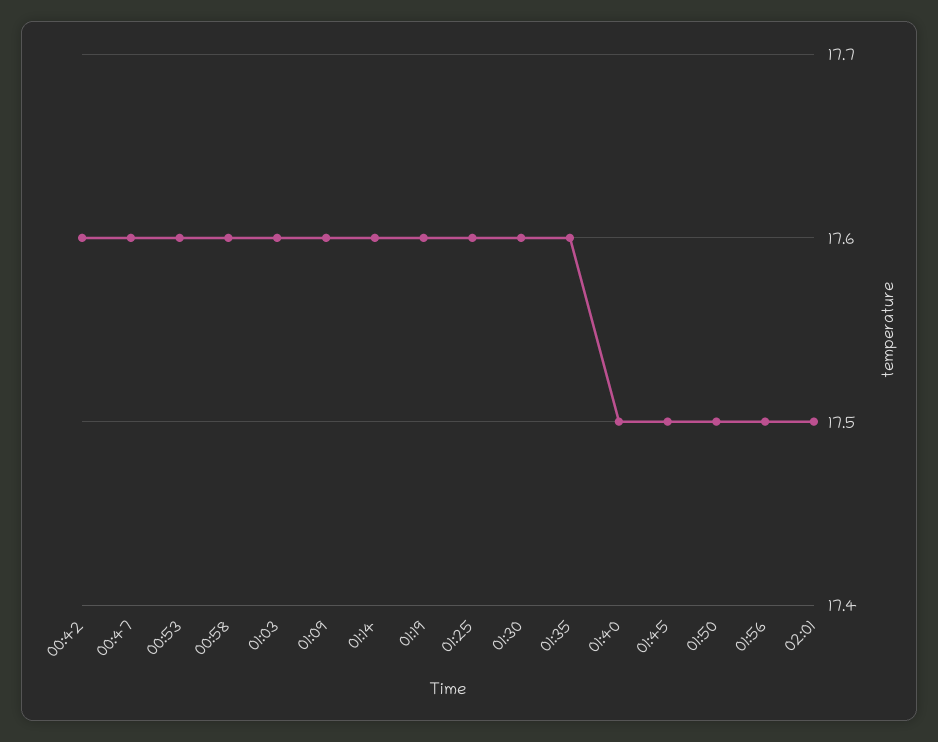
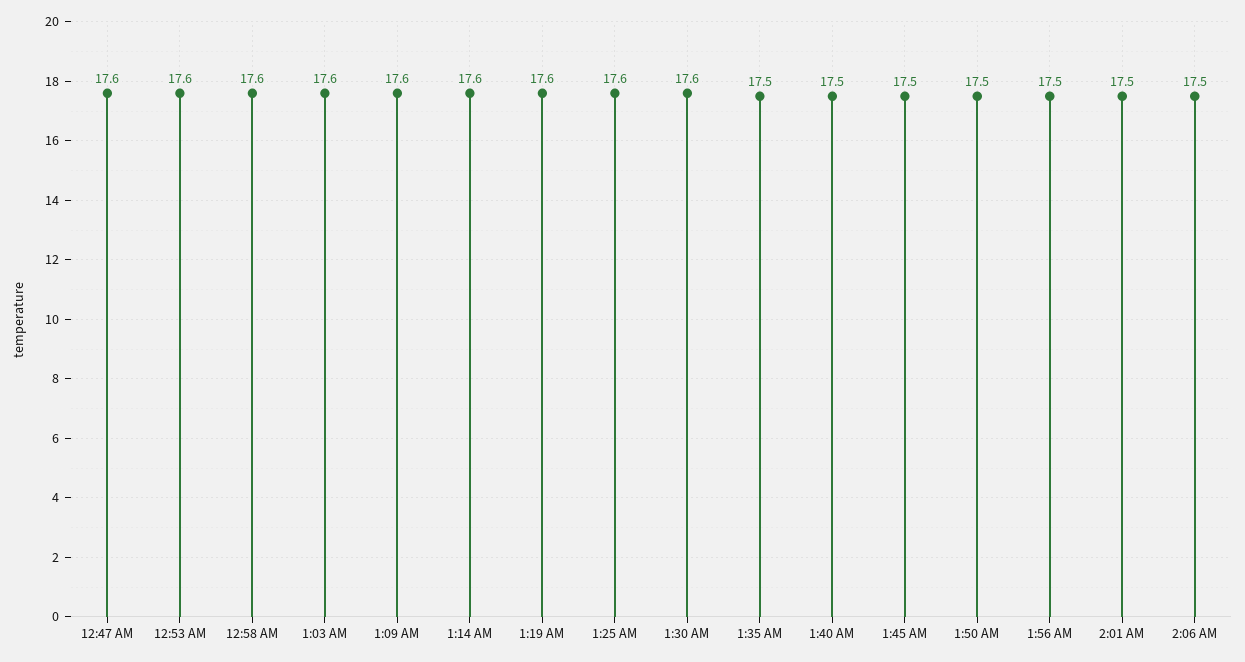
00:42: 17.6 -> none
01:35: 17.6 -> 17.5
2:06 AM: none -> 17.5

